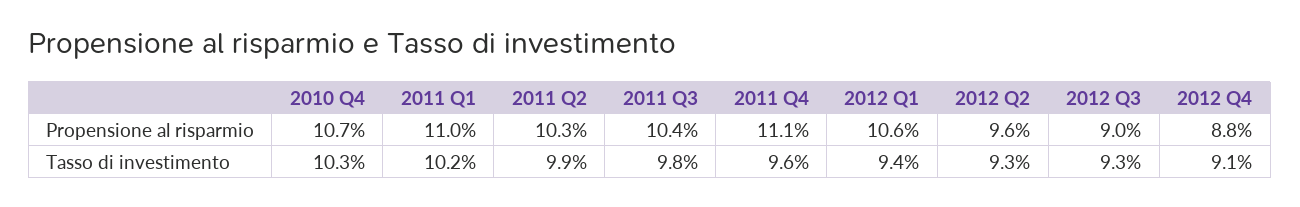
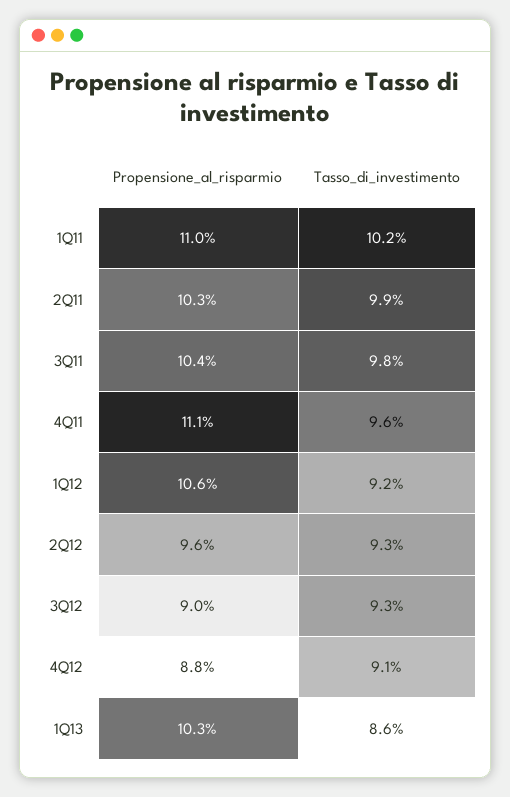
2010 Q4, Propensione al risparmio: 10.7 -> none
2010 Q4, Tasso di investimento: 10.3 -> none
2012 Q1, Tasso di investimento: 9.4 -> 9.2
1Q13, Propensione al risparmio: none -> 10.3
1Q13, Tasso di investimento: none -> 8.6

